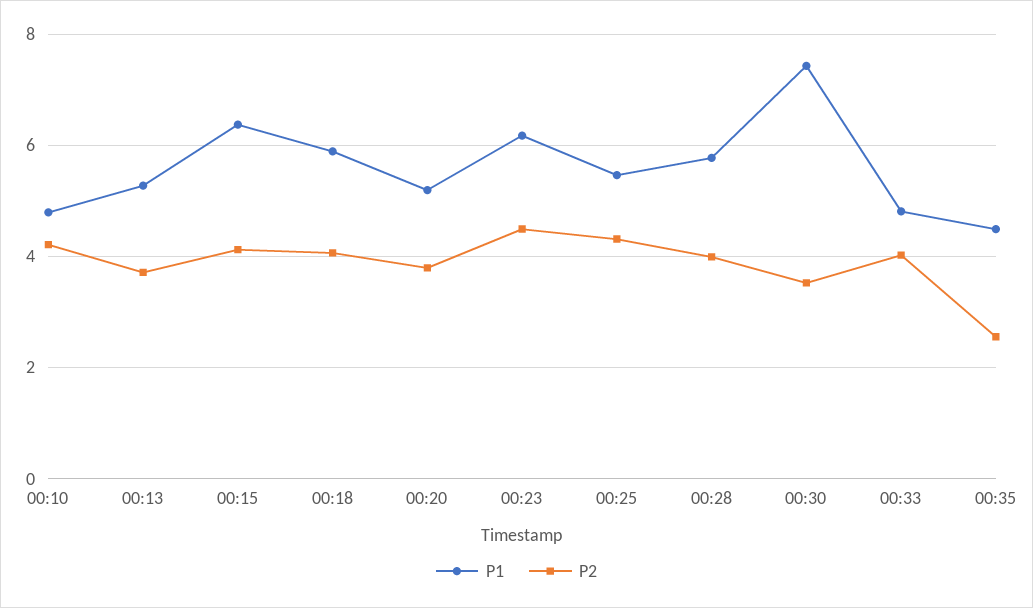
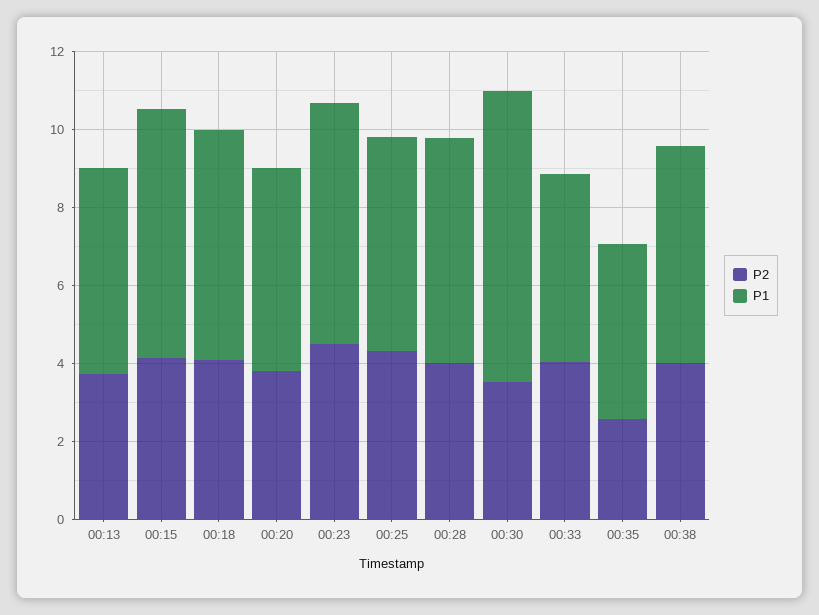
P1, 00:10: 4.8 -> none
P2, 00:10: 4.2 -> none
P2, 00:38: none -> 4
P1, 00:38: none -> 5.5

